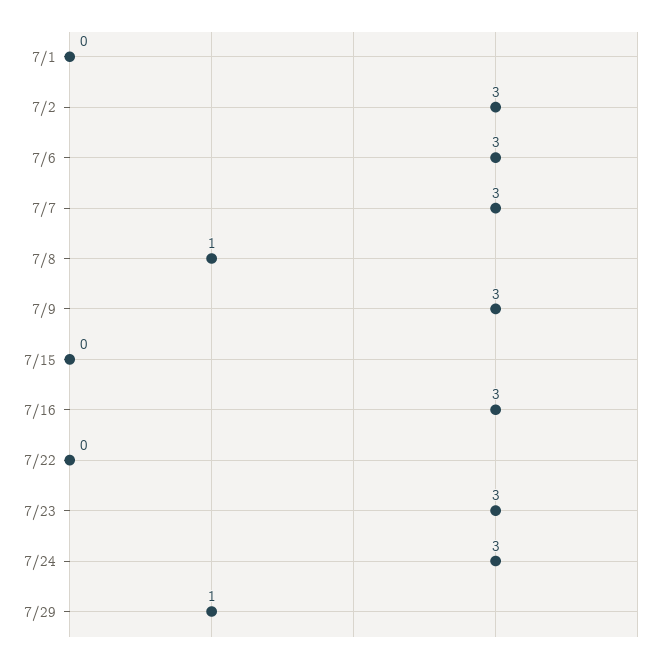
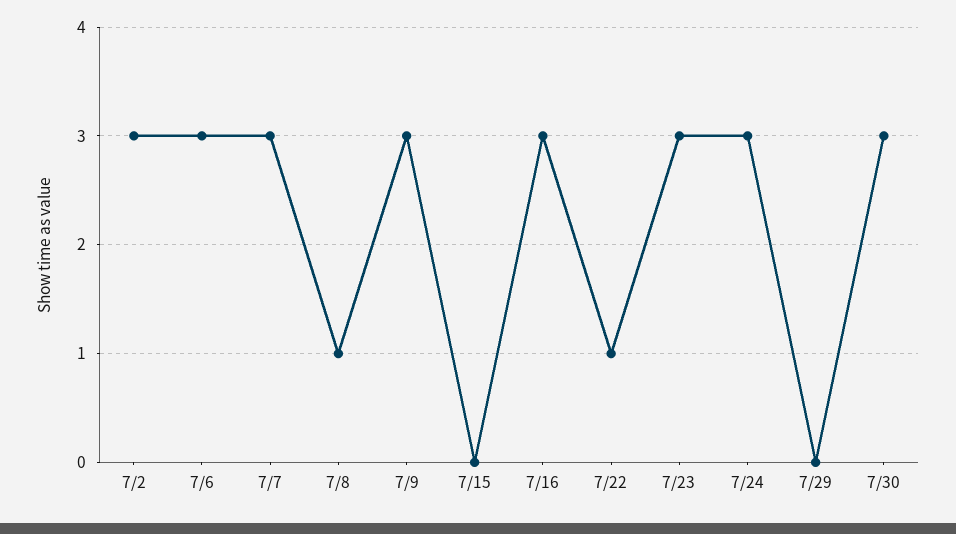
7/1: 0 -> none
7/22: 0 -> 1
7/29: 1 -> 0
7/30: none -> 3

